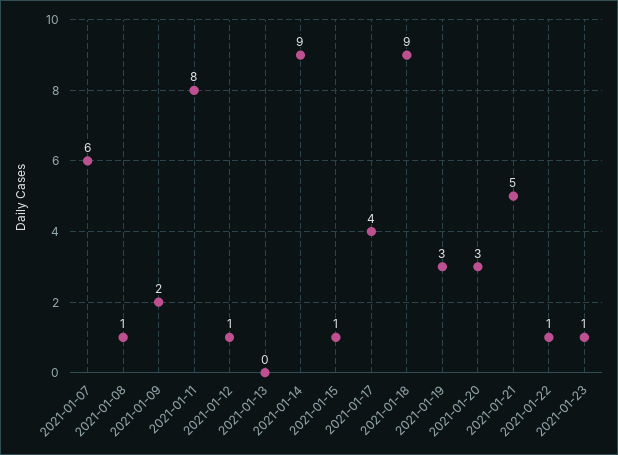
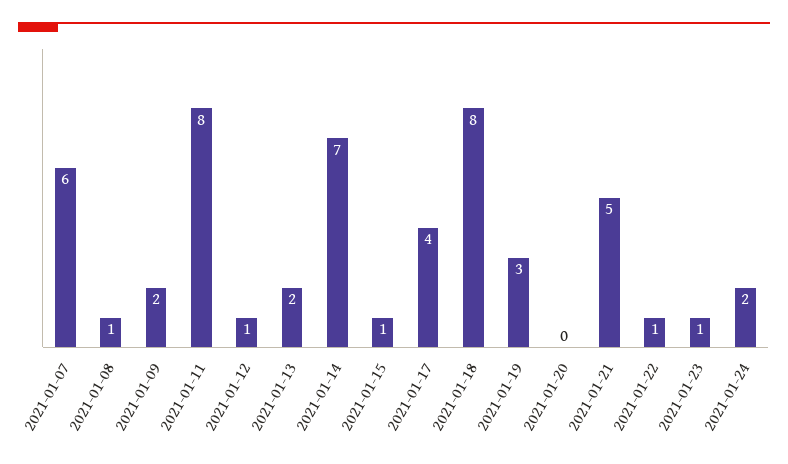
2021-01-13: 0 -> 2
2021-01-14: 9 -> 7
2021-01-18: 9 -> 8
2021-01-20: 3 -> 0
2021-01-24: none -> 2

